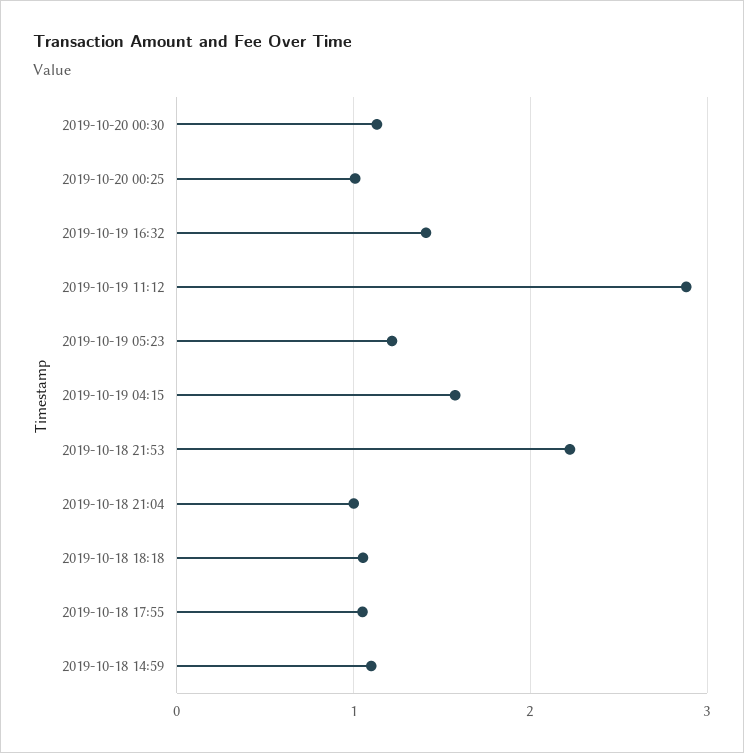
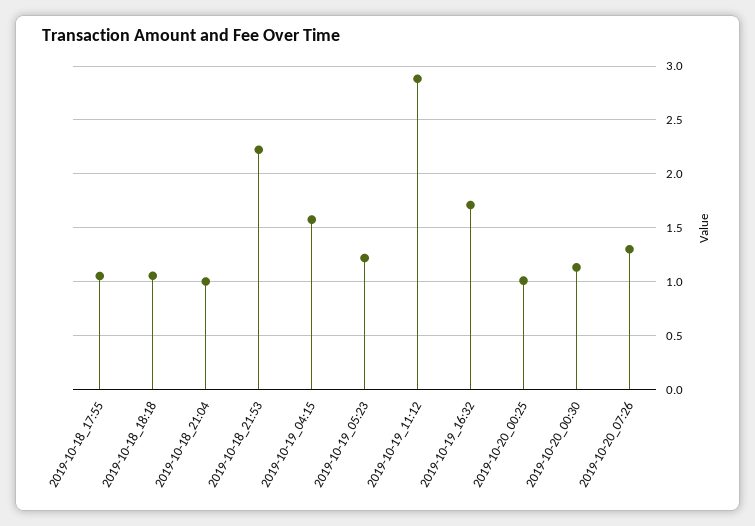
2019-10-19 16:32: 1.4 -> 1.7
2019-10-18 14:59: 1.1 -> none
2019-10-20_07:26: none -> 1.3

